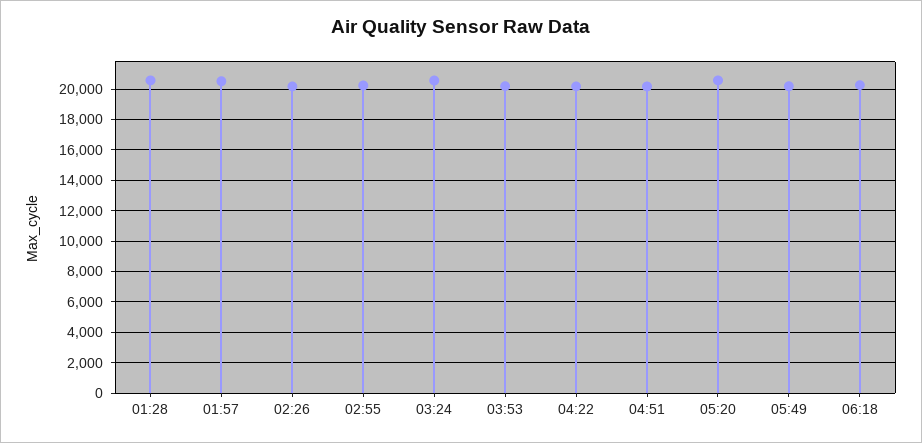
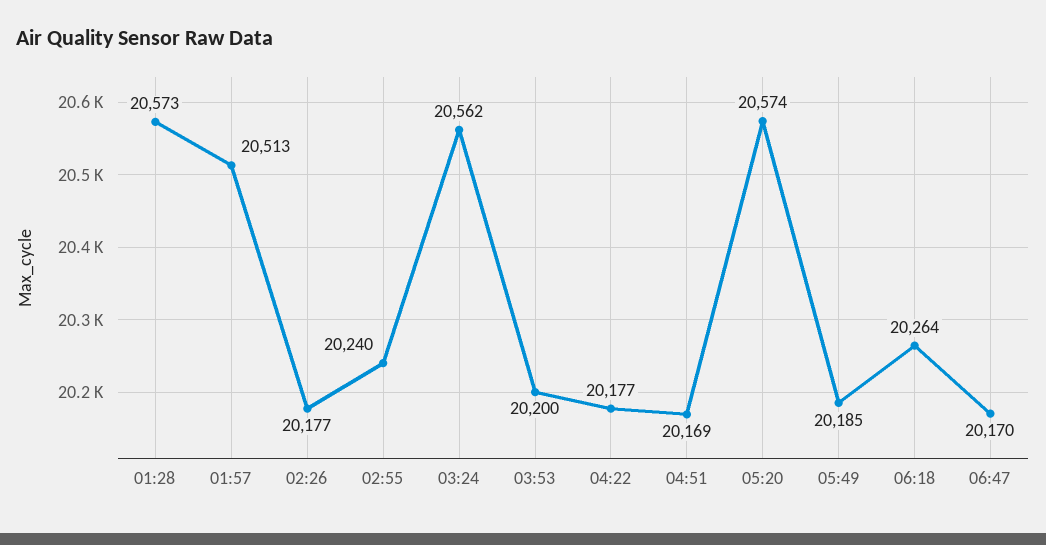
06:47: none -> 20170

